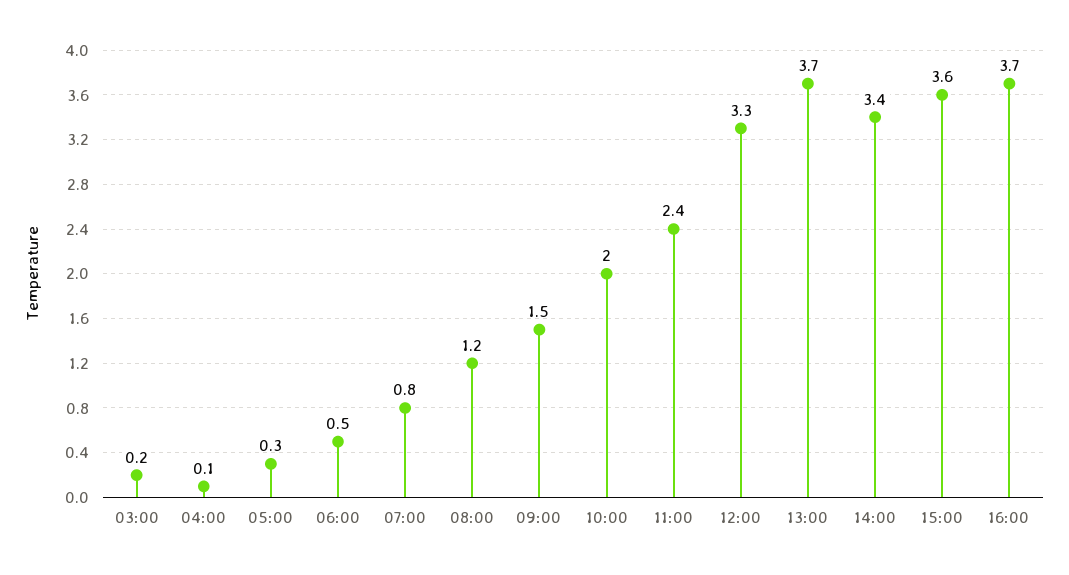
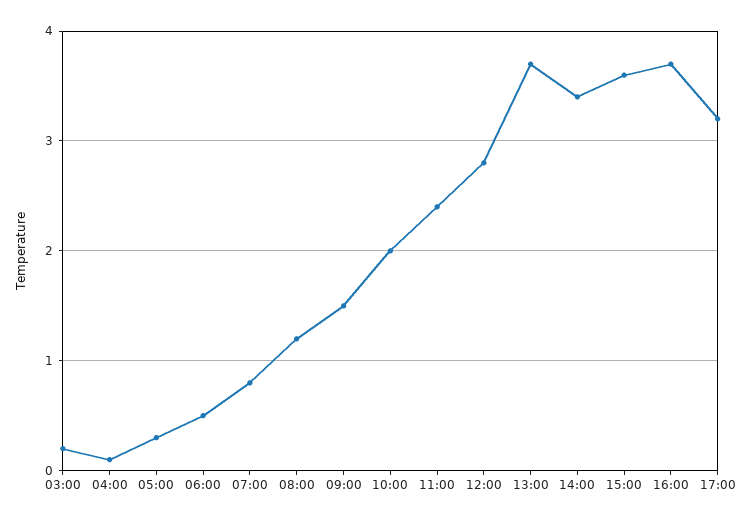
12:00: 3.3 -> 2.8
17:00: none -> 3.2

